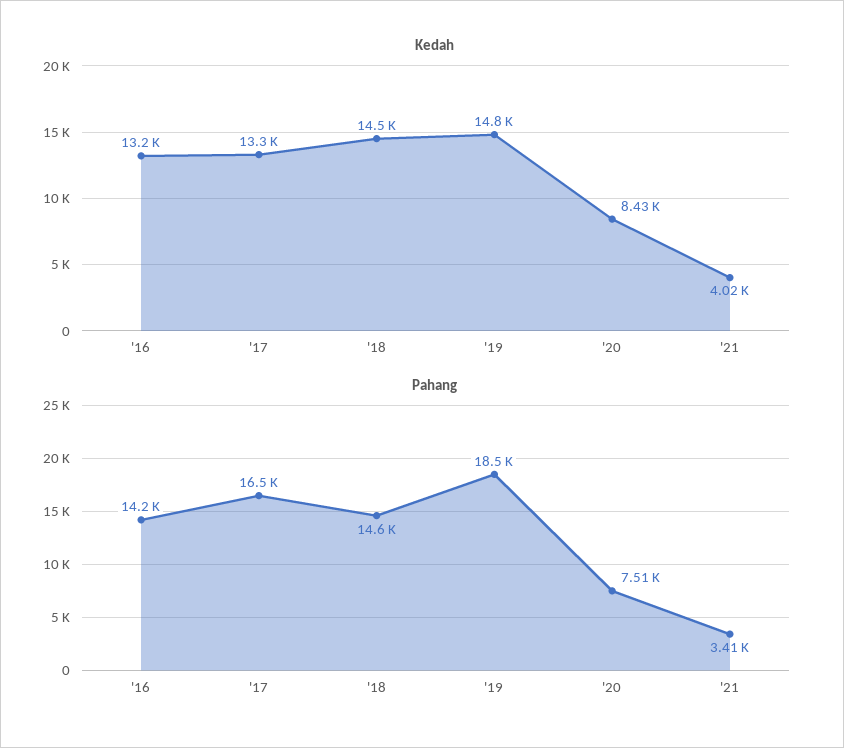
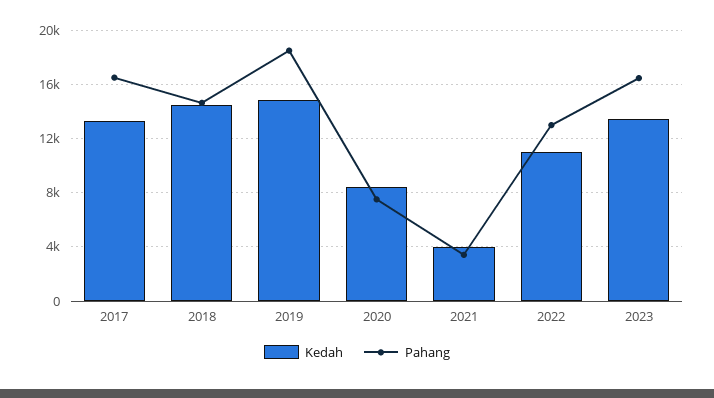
Kedah, '16: 13200 -> none
Pahang, '16: 14200 -> none
Kedah, 2022: none -> 11000
Pahang, 2022: none -> 13000
Kedah, 2023: none -> 13500
Pahang, 2023: none -> 16500

